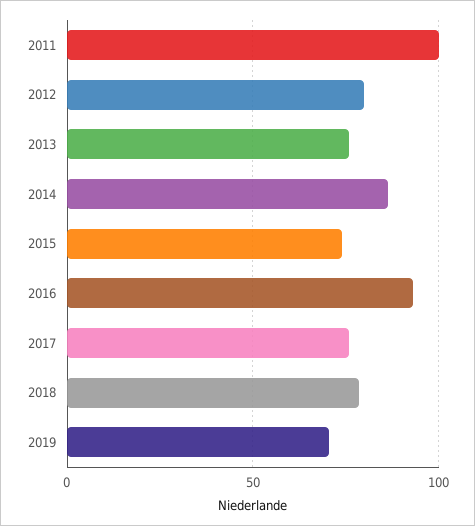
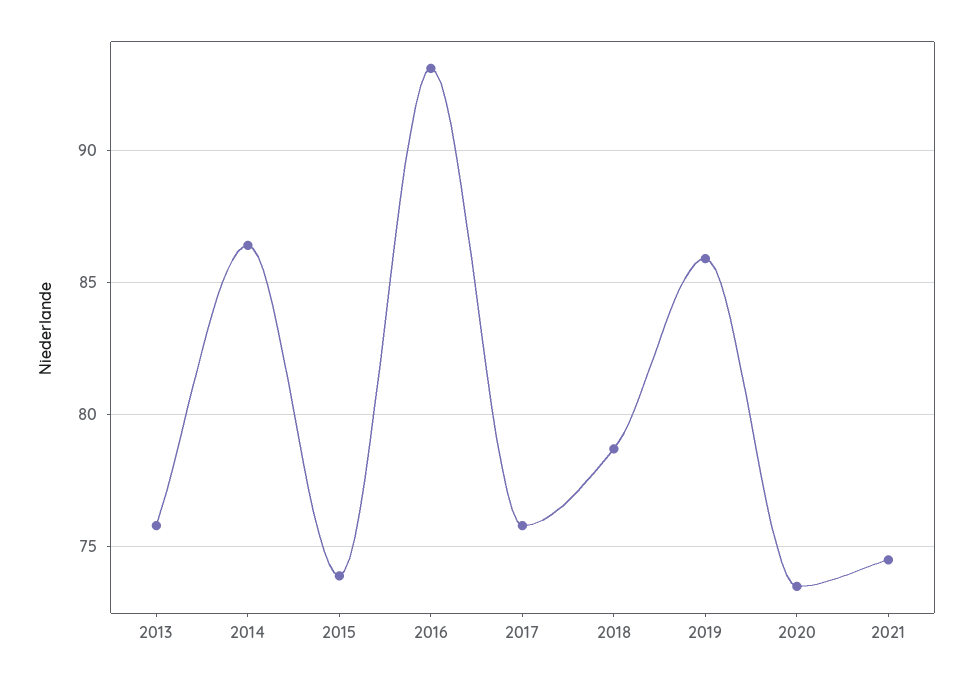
2011: 100 -> none
2012: 80 -> none
2019: 70 -> 86
2020: none -> 73.5
2021: none -> 74.5

